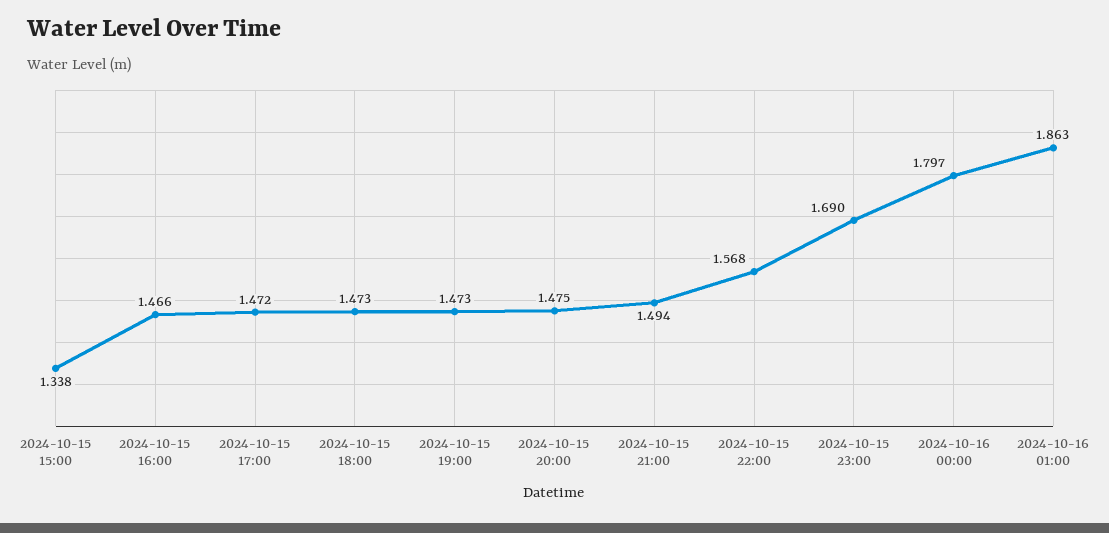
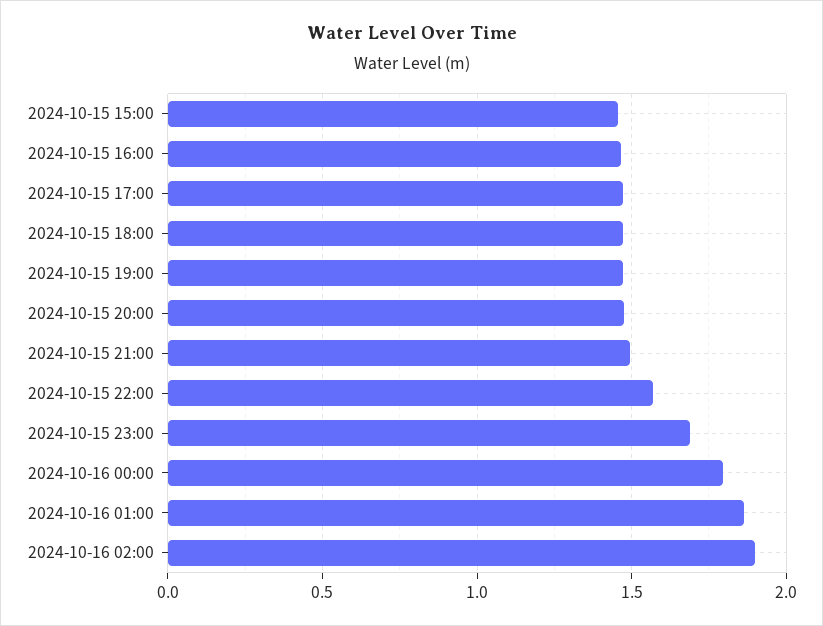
2024-10-15 15:00: 1.338 -> 1.45
2024-10-16 02:00: none -> 1.9

